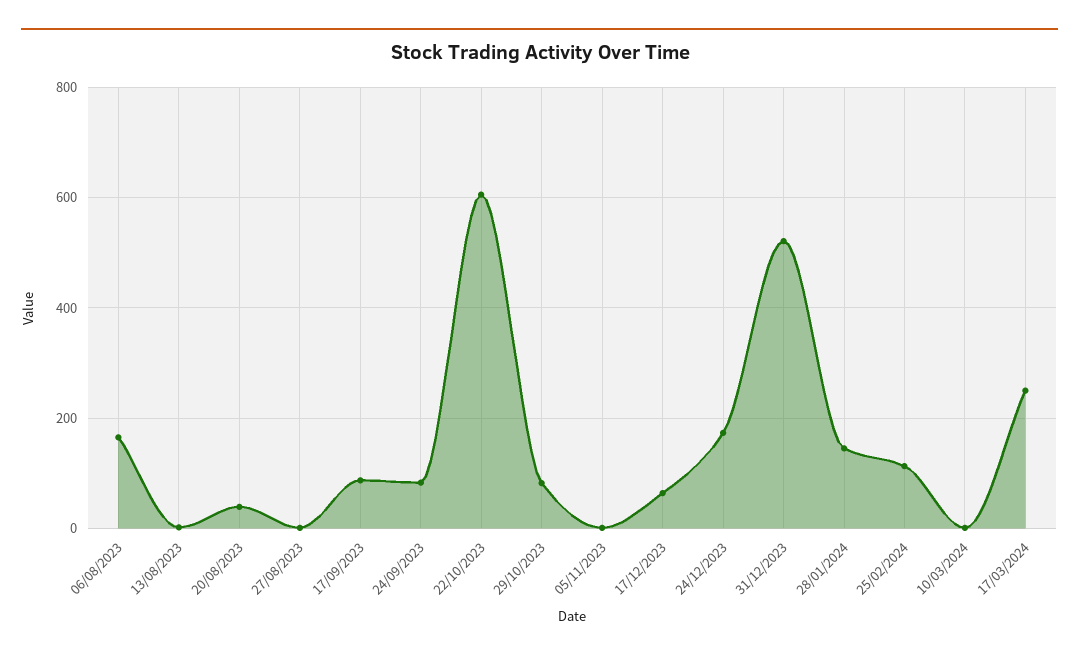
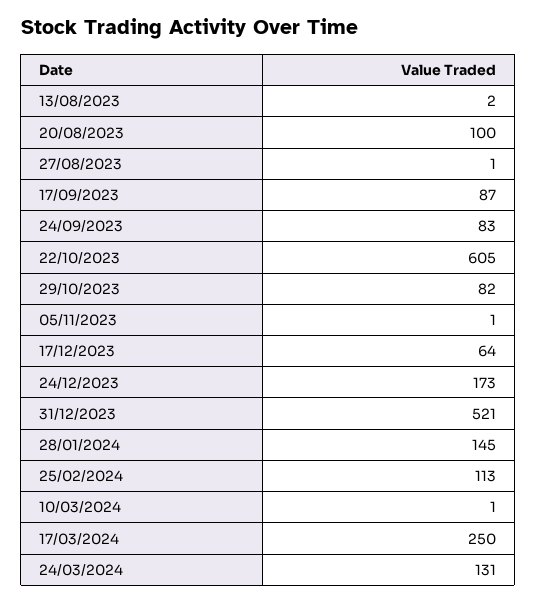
06/08/2023: 160 -> none
20/08/2023: 40 -> 100
24/03/2024: none -> 131

